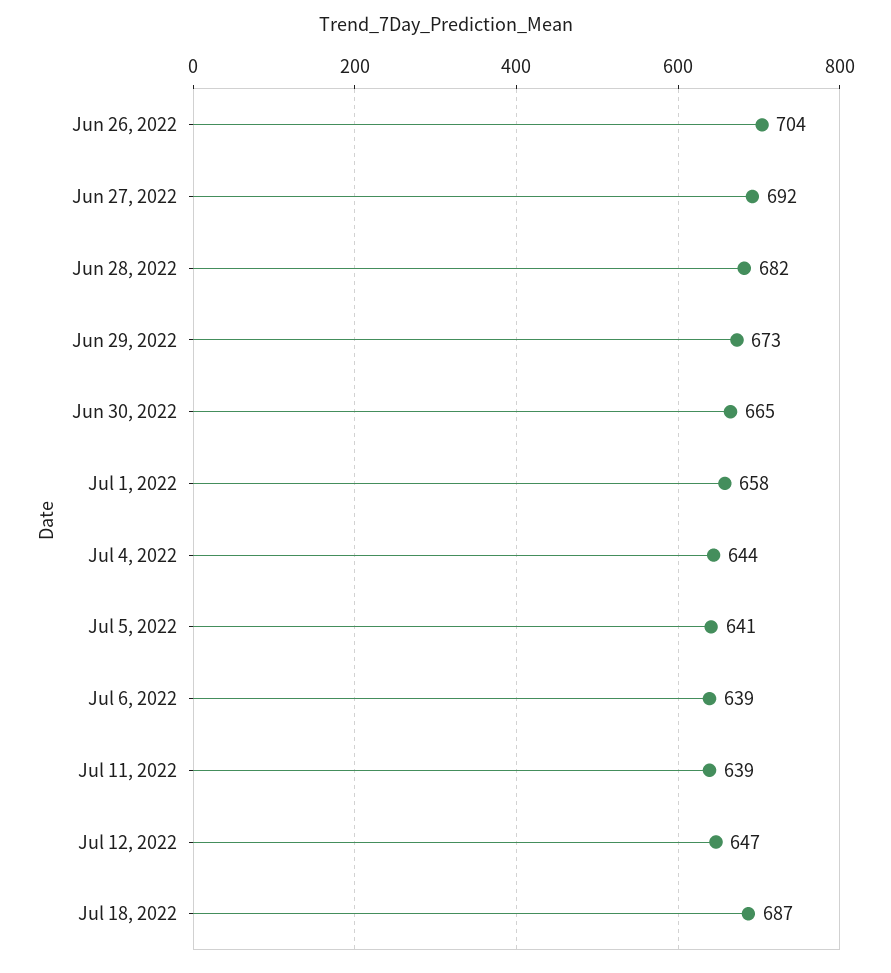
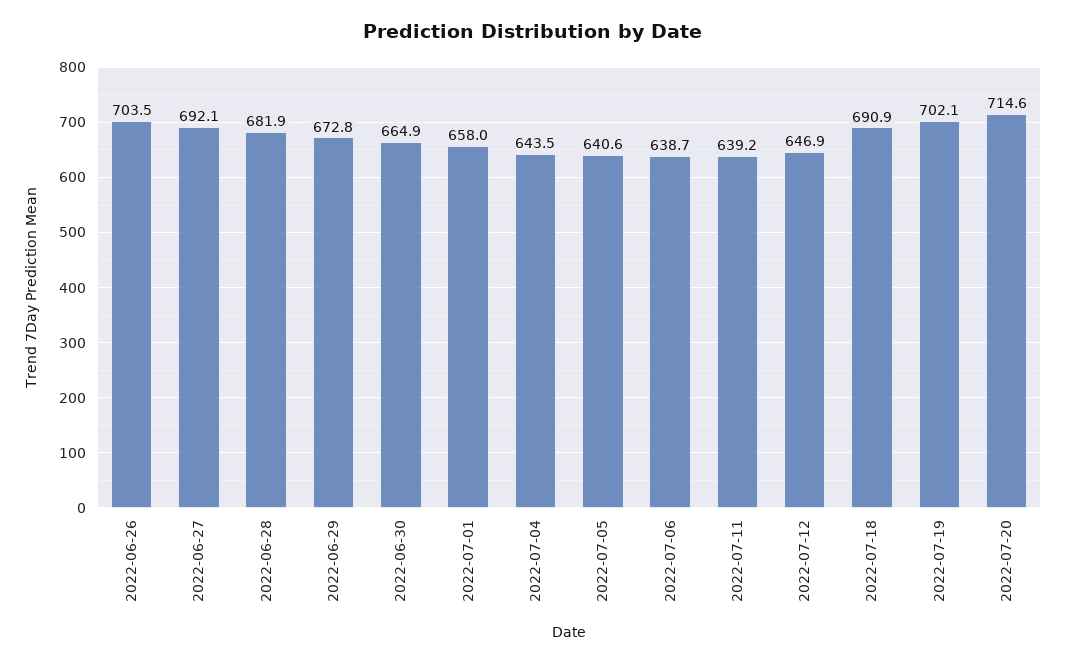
Jul 18, 2022: 687 -> 690.9
2022-07-19: none -> 702.1
2022-07-20: none -> 714.6

